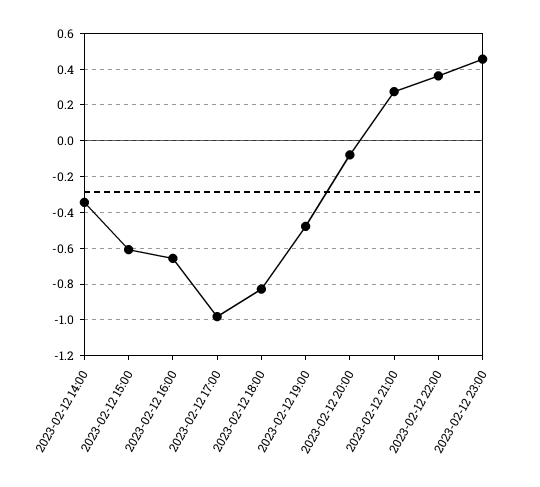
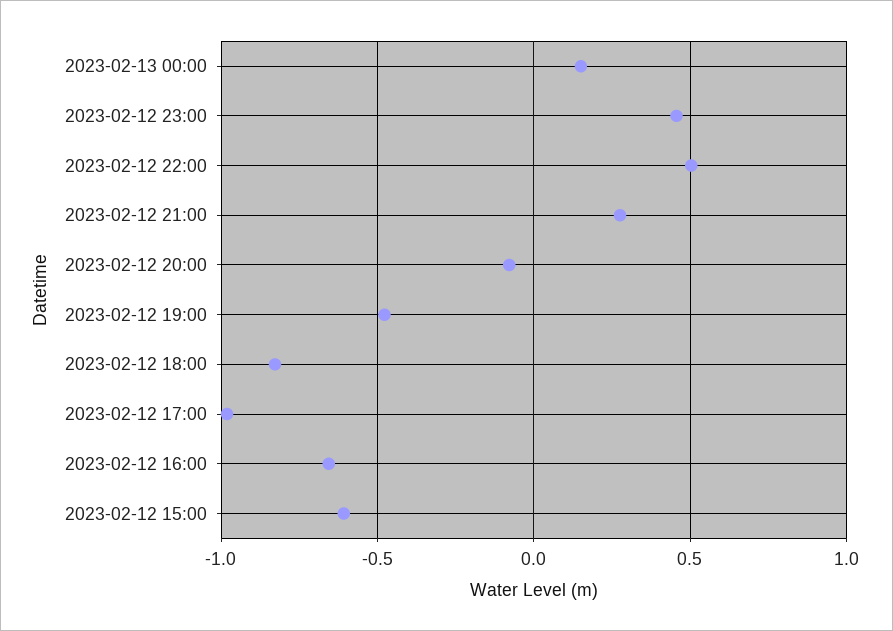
2023-02-12 14:00: -0.35 -> none
2023-02-12 22:00: 0.35 -> 0.5
2023-02-13 00:00: none -> 0.15

